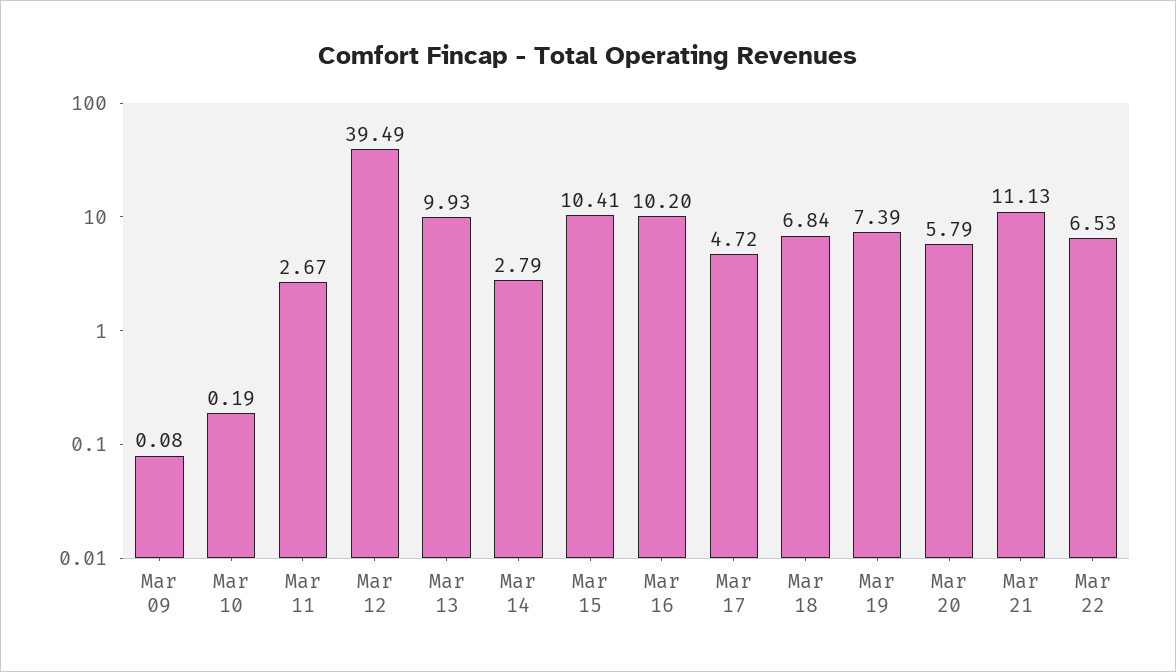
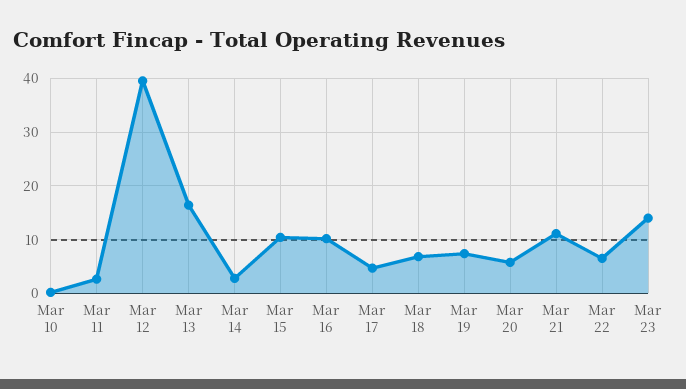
Mar 09: 0.08 -> none
Mar 13: 9.93 -> 16
Mar 23: none -> 14

